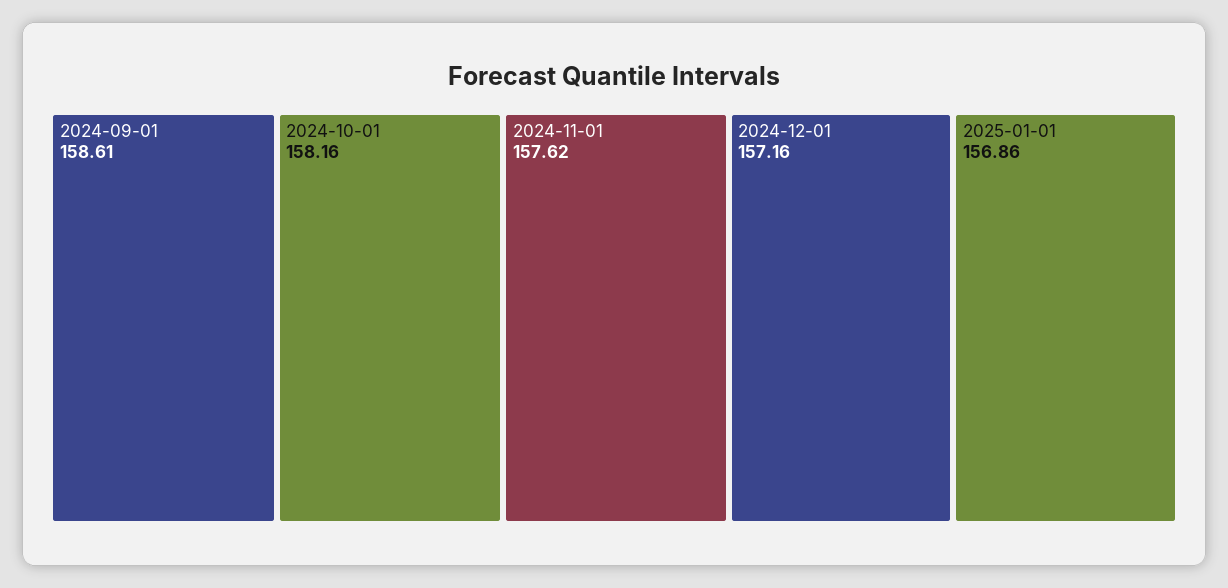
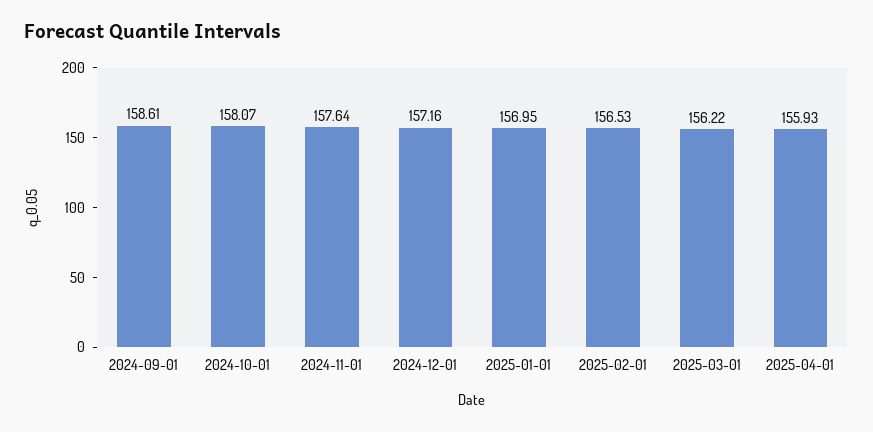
2024-10-01: 158.16 -> 158.07
2024-11-01: 157.62 -> 157.64
2025-01-01: 156.86 -> 156.95
2025-02-01: none -> 156.53
2025-03-01: none -> 156.22
2025-04-01: none -> 155.93

